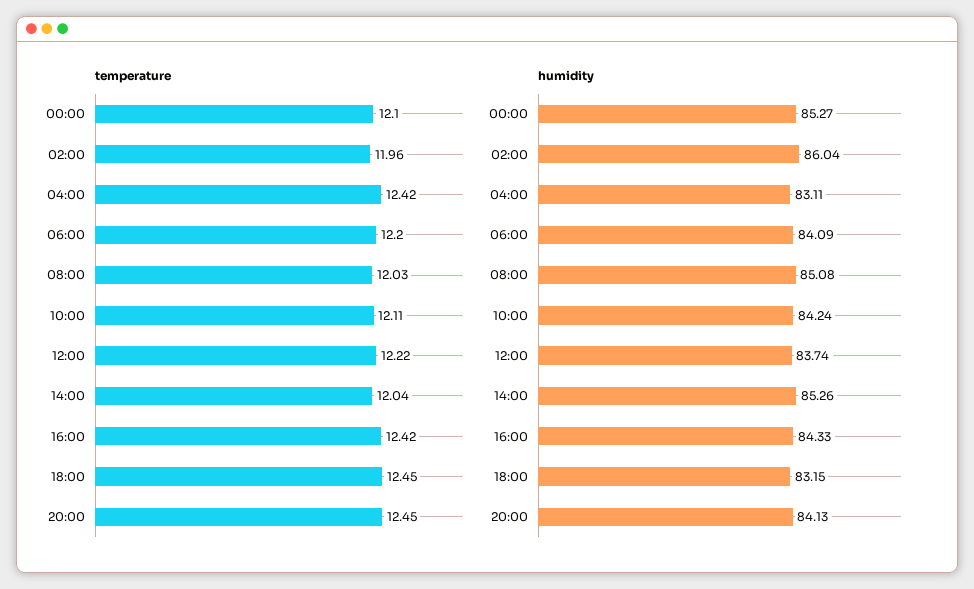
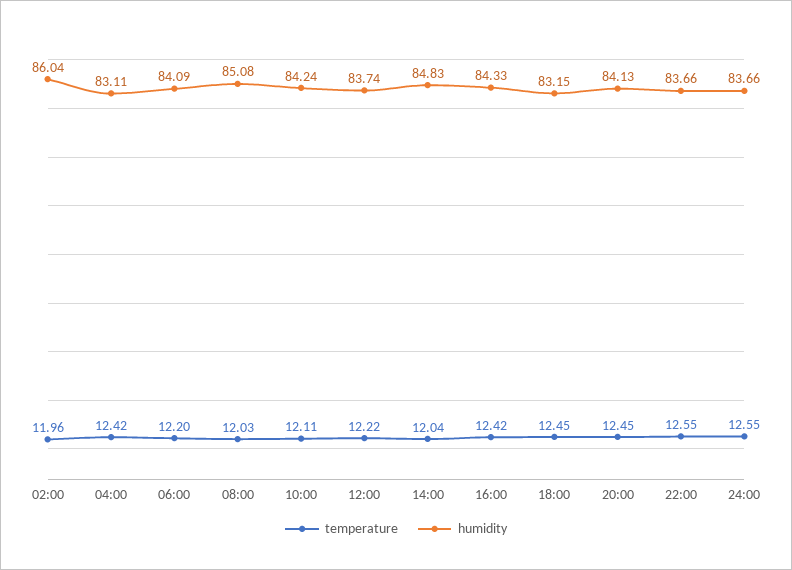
temperature, 00:00: 12.1 -> none
humidity, 00:00: 85.27 -> none
humidity, 14:00: 85.26 -> 84.83
temperature, 22:00: none -> 12.55
humidity, 22:00: none -> 83.66
temperature, 24:00: none -> 12.55
humidity, 24:00: none -> 83.66

